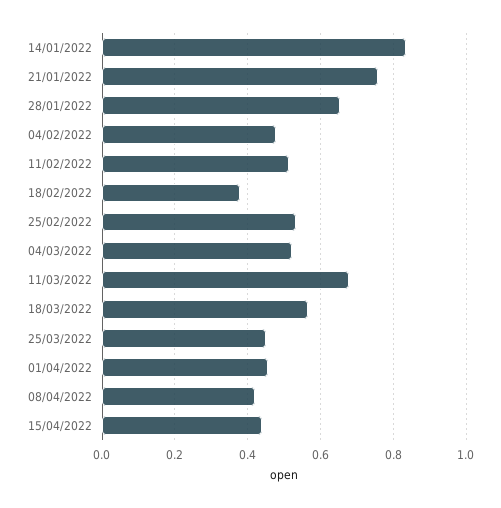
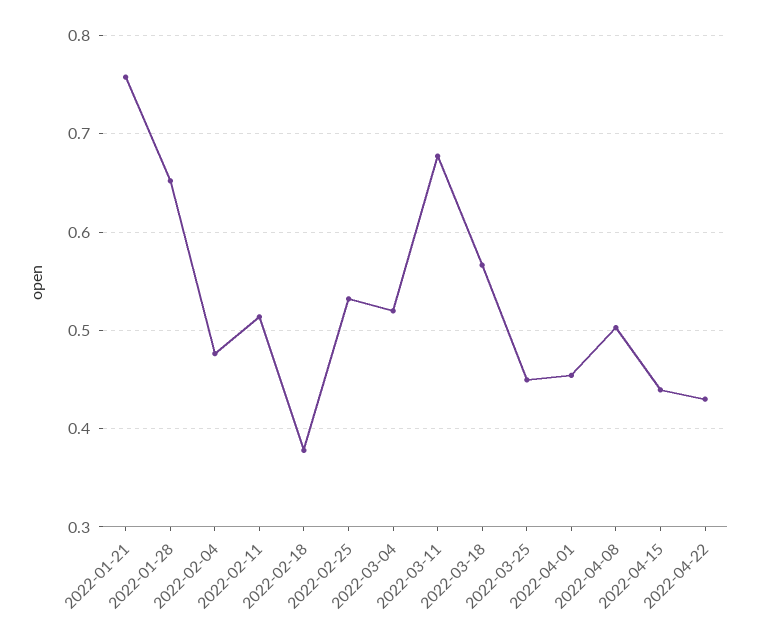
14/01/2022: 0.84 -> none
08/04/2022: 0.42 -> 0.5
2022-04-22: none -> 0.43

